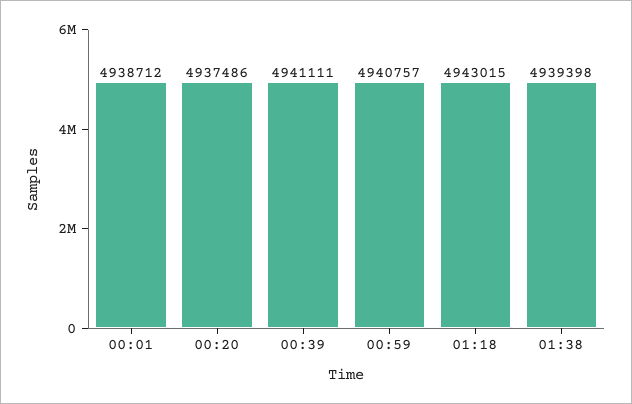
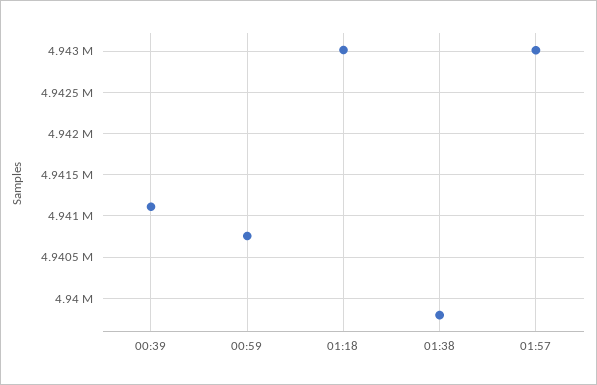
00:01: 4938712 -> none
00:20: 4937486 -> none
01:38: 4939398 -> 4939800
01:57: none -> 4943000

